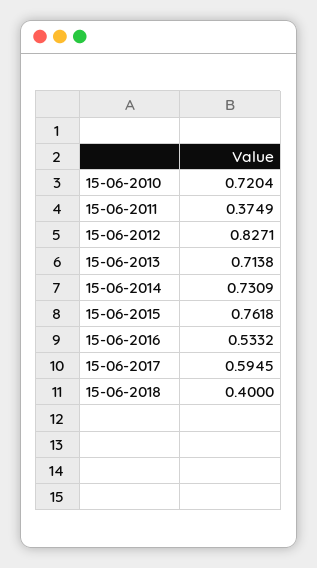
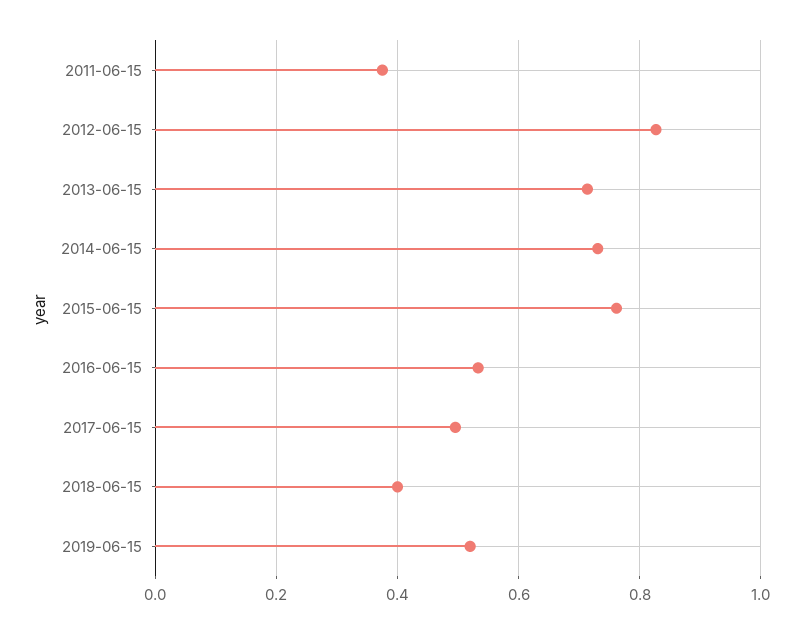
15-06-2010: 0.7204 -> none
15-06-2017: 0.5945 -> 0.5
2019-06-15: none -> 0.52

